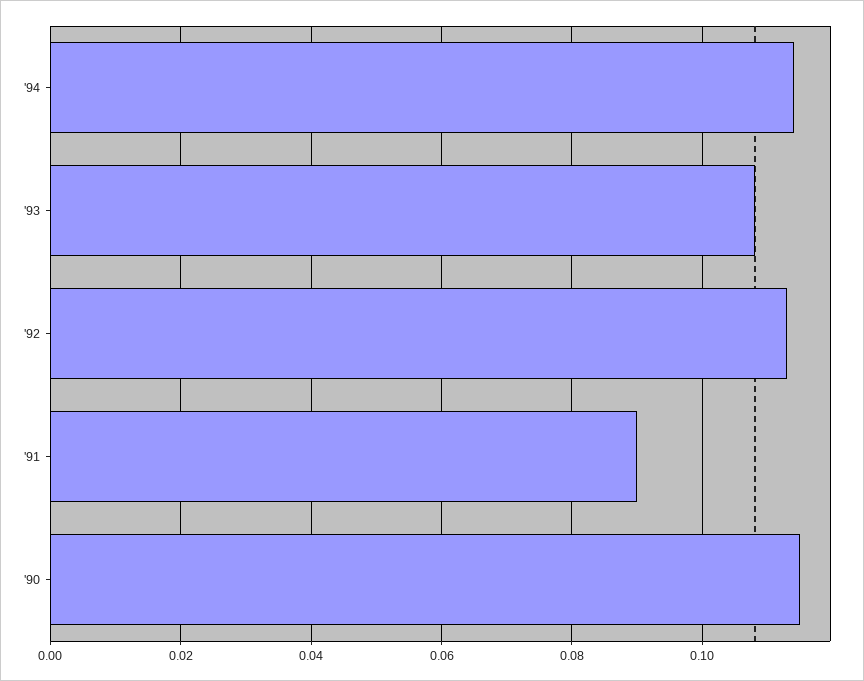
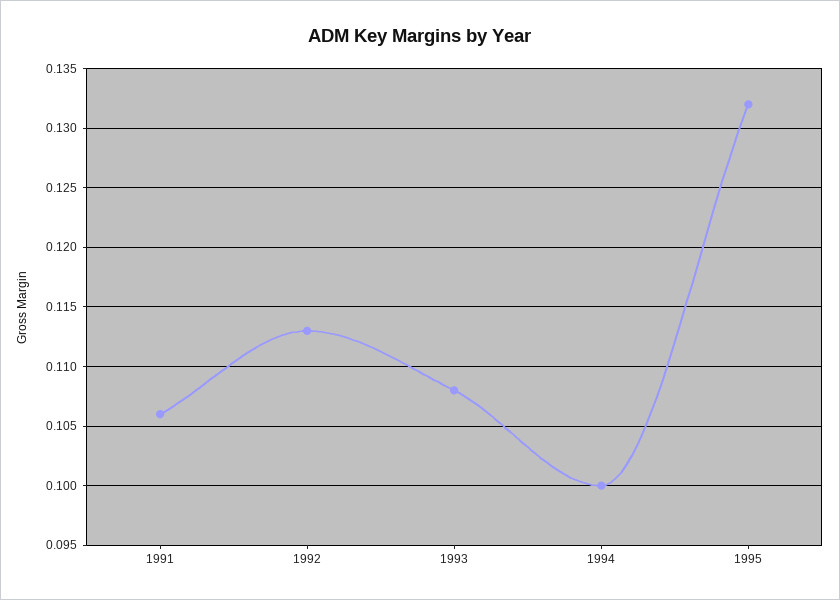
'94: 0.115 -> 0.1
'91: 0.09 -> 0.106
'90: 0.115 -> none
1995: none -> 0.132

